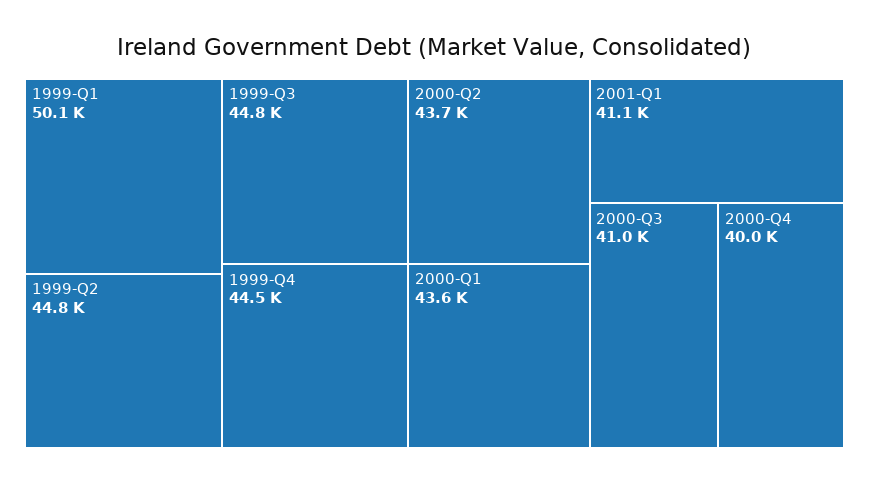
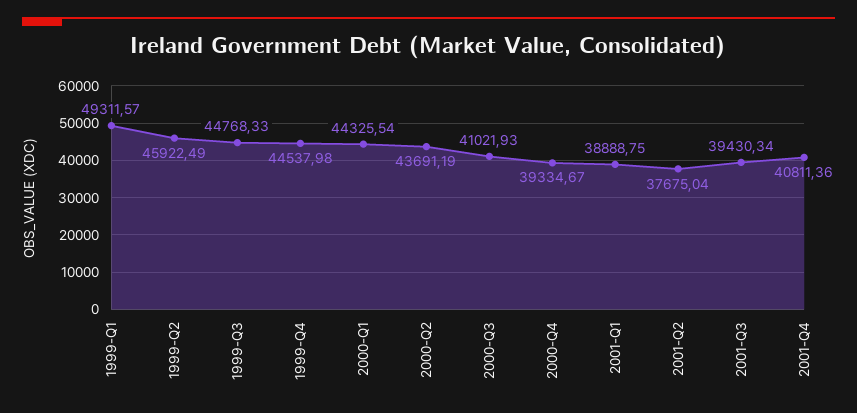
1999-Q1: 50100 -> 49311.57
1999-Q2: 44800 -> 45922.49
2000-Q1: 43600 -> 44325.54
2001-Q1: 41100 -> 38888.75
2000-Q4: 40000 -> 39334.67
2001-Q2: none -> 37675.04
2001-Q3: none -> 39430.34
2001-Q4: none -> 40811.36

